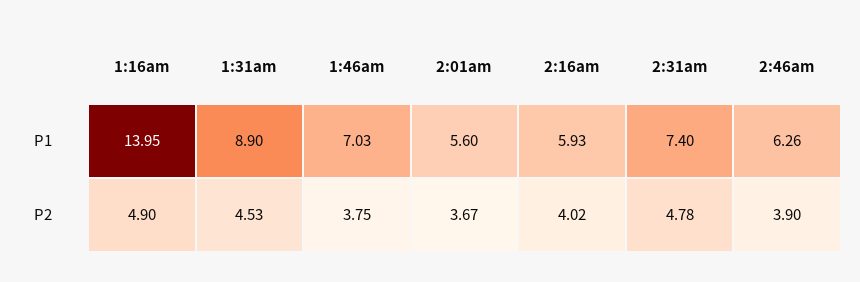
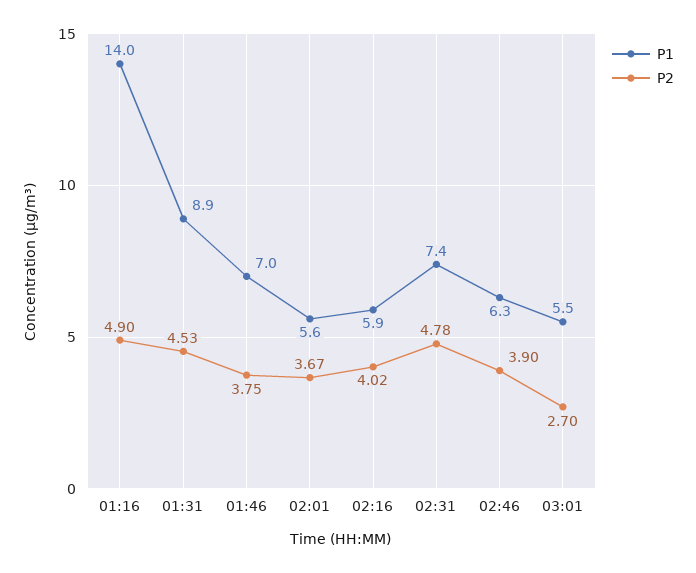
P1, 03:01: none -> 5.5
P2, 03:01: none -> 2.7

